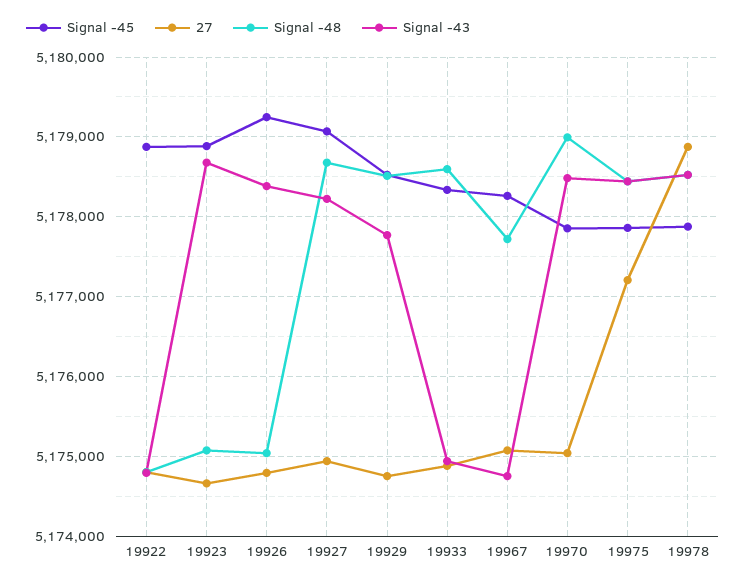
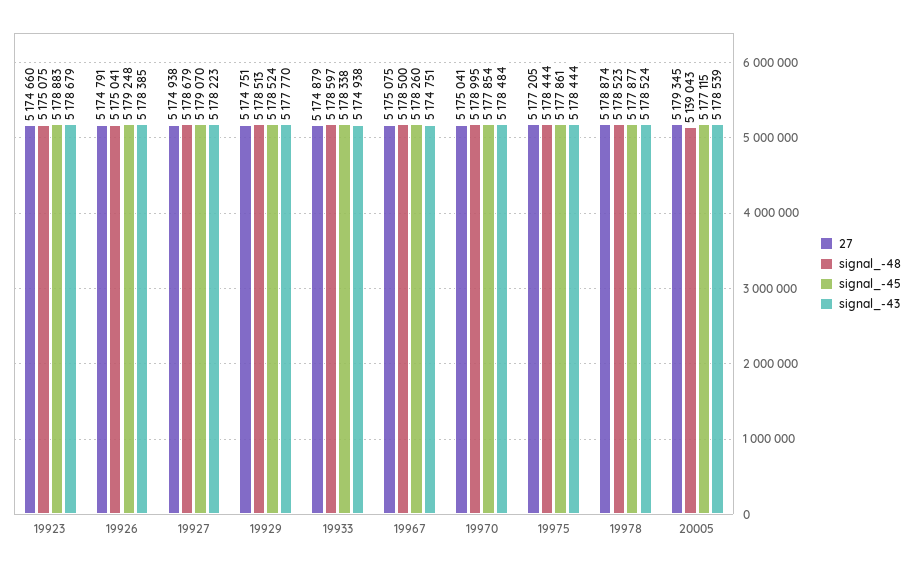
Signal -45, 19922: 5178900 -> none
27, 19922: 5174800 -> none
Signal -48, 19922: 5174800 -> none
Signal -43, 19922: 5174800 -> none
Signal -48, 19967: 5177700 -> 5178500
27, 20005: none -> 5179345
Signal -48, 20005: none -> 5139043
Signal -45, 20005: none -> 5177115
Signal -43, 20005: none -> 5178539

